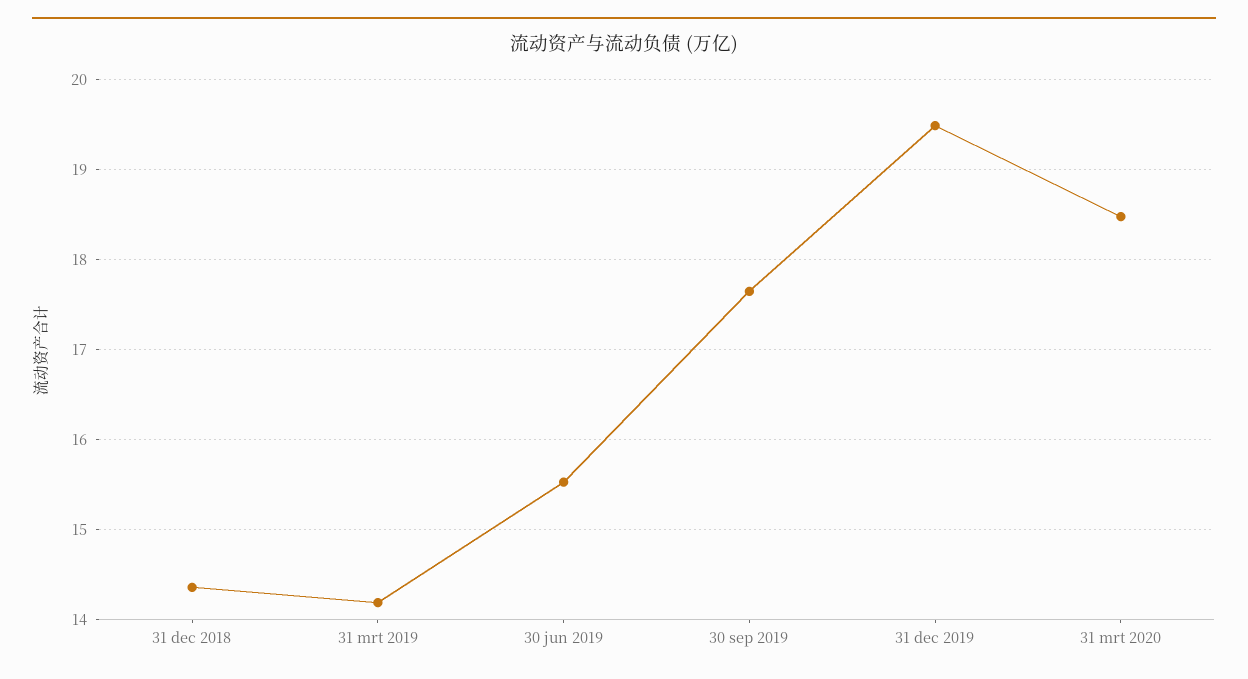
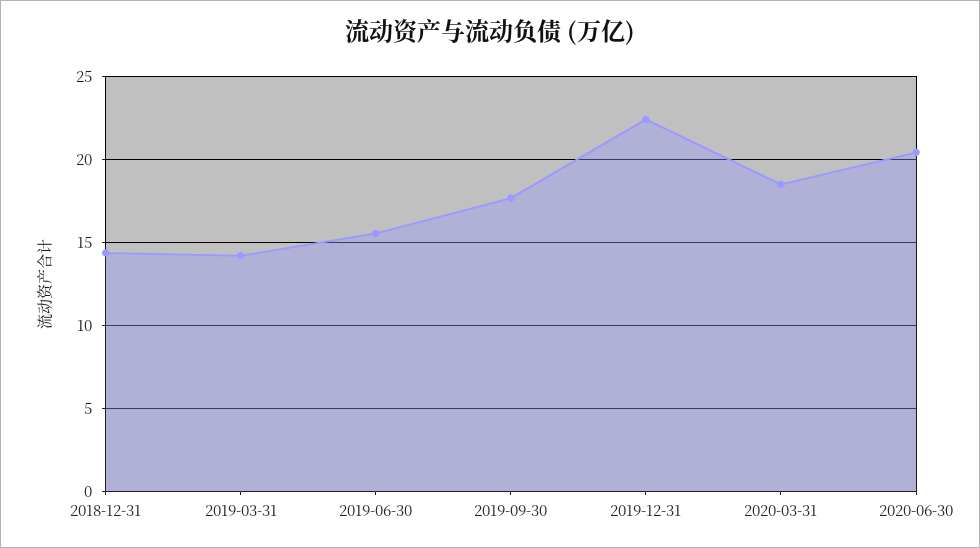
31 dec 2019: 19.5 -> 22.5
2020-06-30: none -> 20.5

